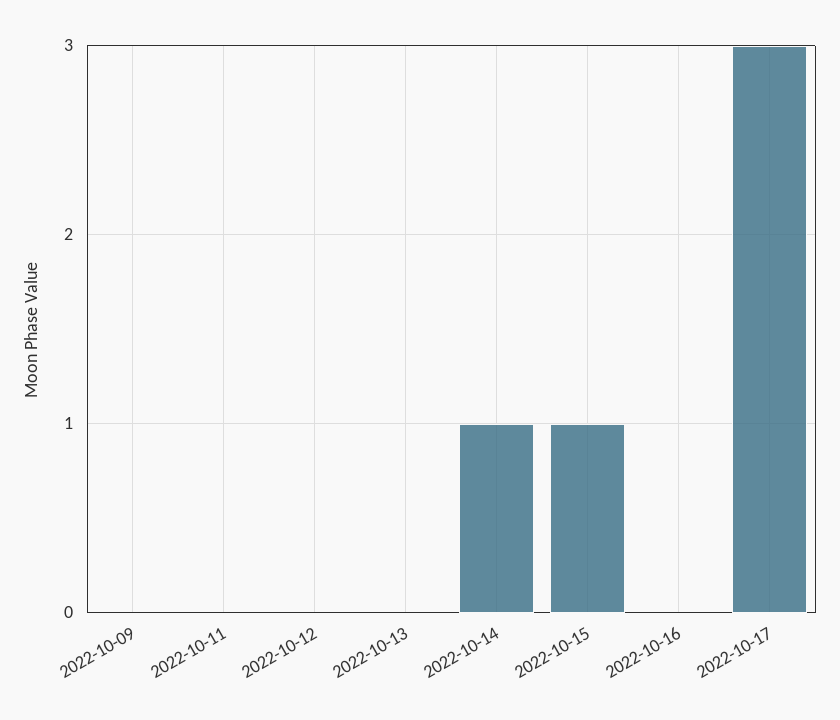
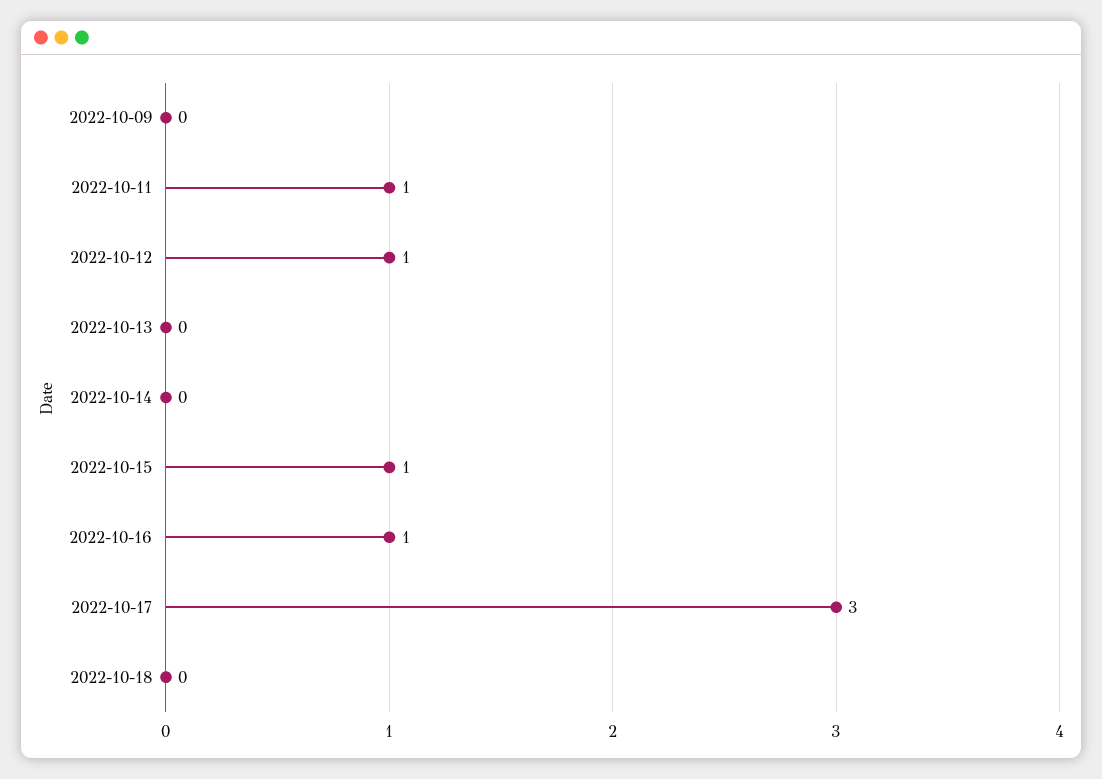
2022-10-11: 0 -> 1
2022-10-12: 0 -> 1
2022-10-14: 1 -> 0
2022-10-16: 0 -> 1
2022-10-18: none -> 0

